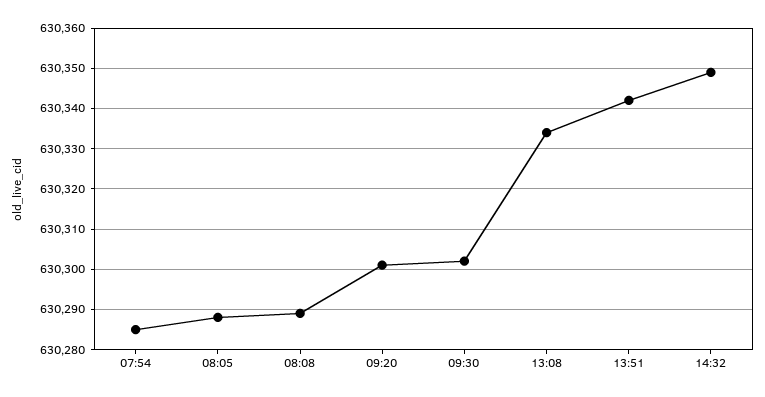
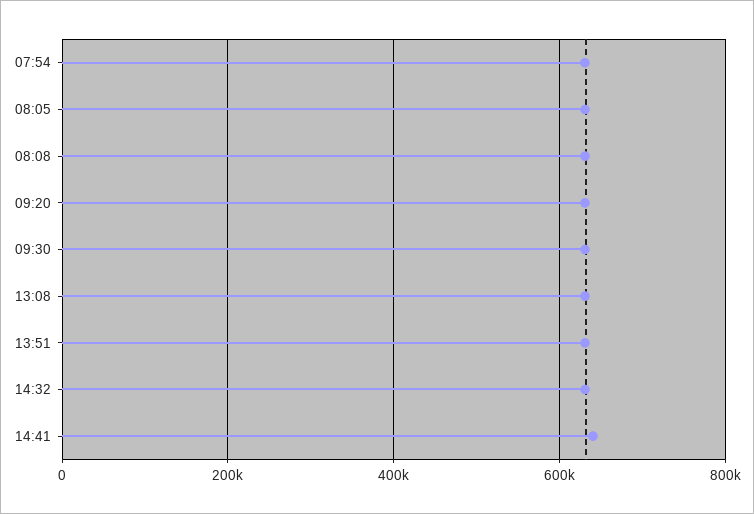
14:41: none -> 640000

